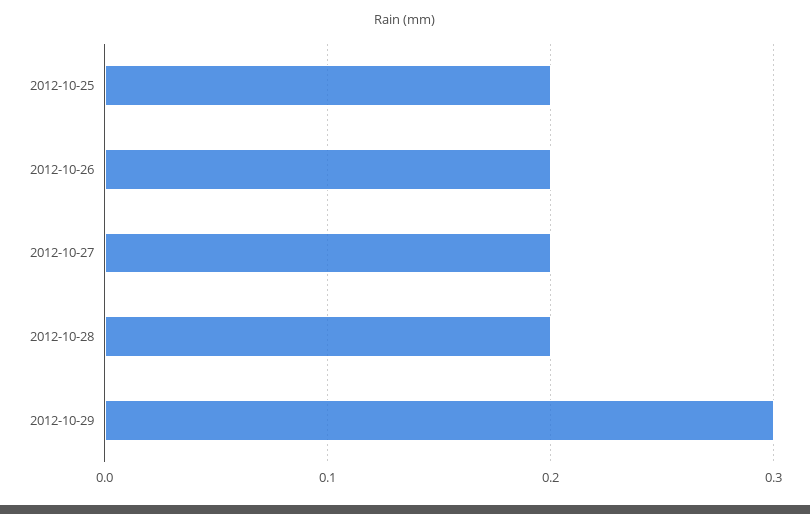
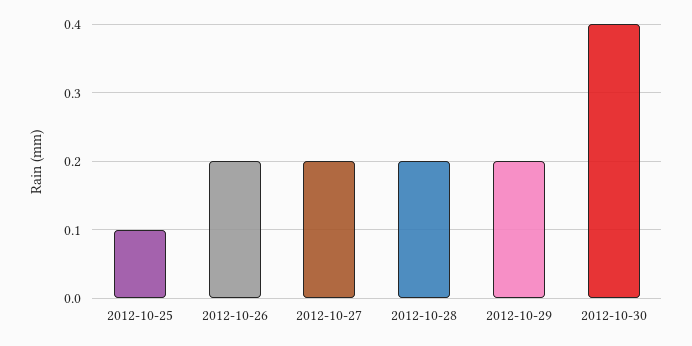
2012-10-25: 0.2 -> 0.1
2012-10-29: 0.3 -> 0.2
2012-10-30: none -> 0.4

